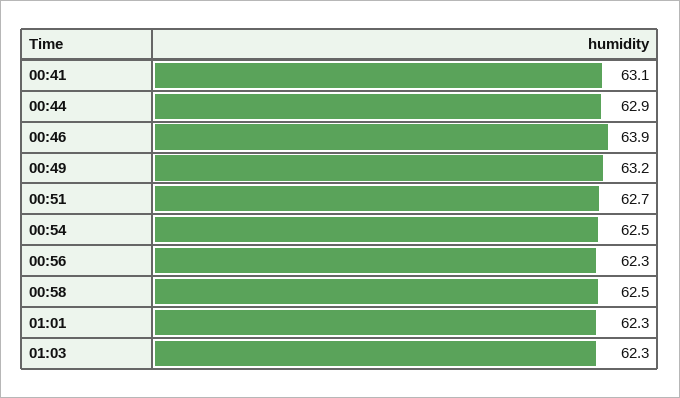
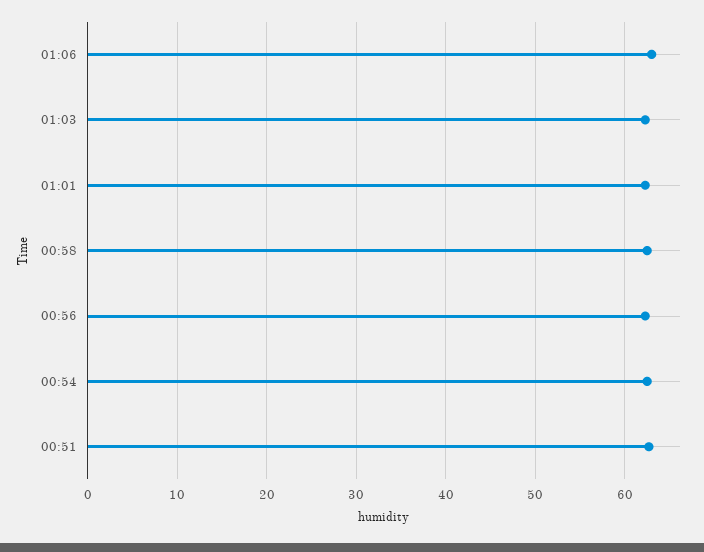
00:41: 63.1 -> none
00:44: 62.9 -> none
00:46: 63.9 -> none
00:49: 63.2 -> none
01:06: none -> 63

